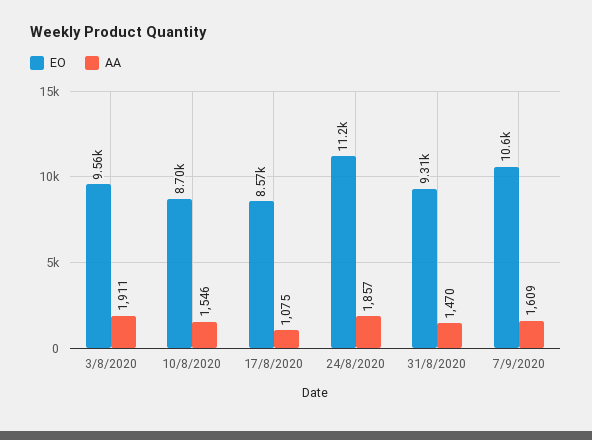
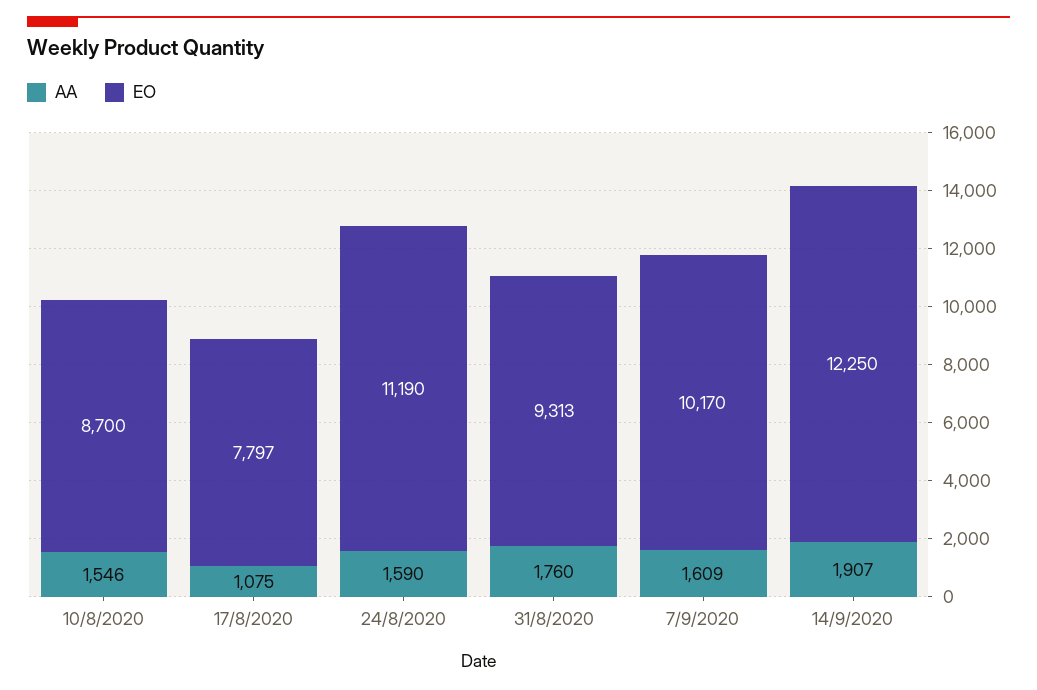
EO, 3/8/2020: 9560 -> none
AA, 3/8/2020: 1911 -> none
EO, 17/8/2020: 8570 -> 7797
AA, 24/8/2020: 1857 -> 1590
AA, 31/8/2020: 1470 -> 1760
EO, 7/9/2020: 10600 -> 10170
AA, 14/9/2020: none -> 1907
EO, 14/9/2020: none -> 12250

